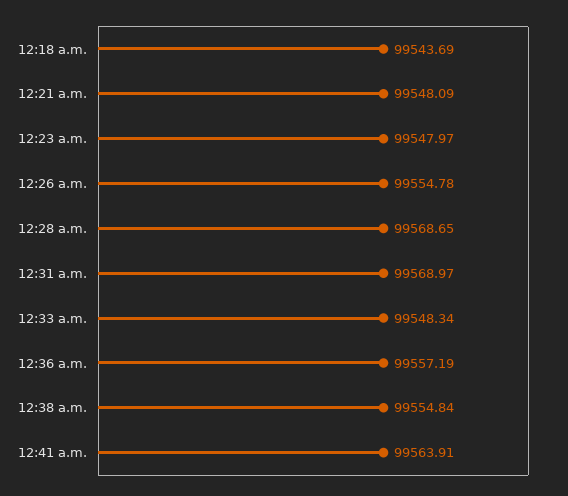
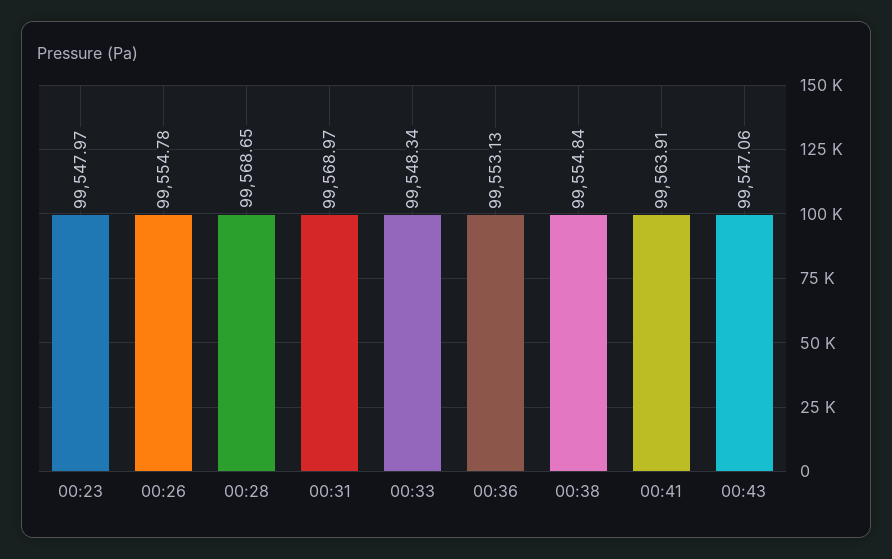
12:18 a.m.: 99543.69 -> none
12:21 a.m.: 99548.09 -> none
12:36 a.m.: 99557.19 -> 99553.13
00:43: none -> 99547.06

